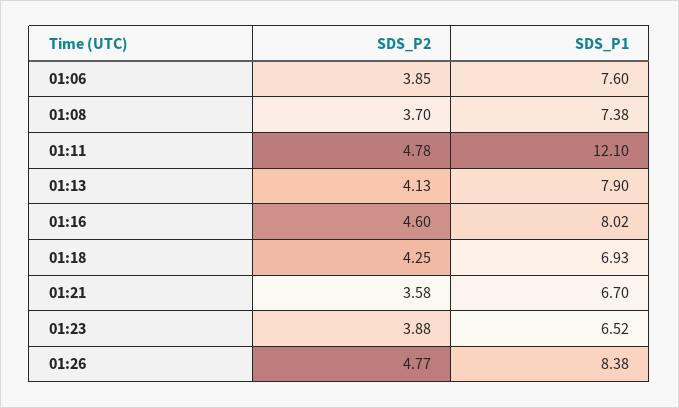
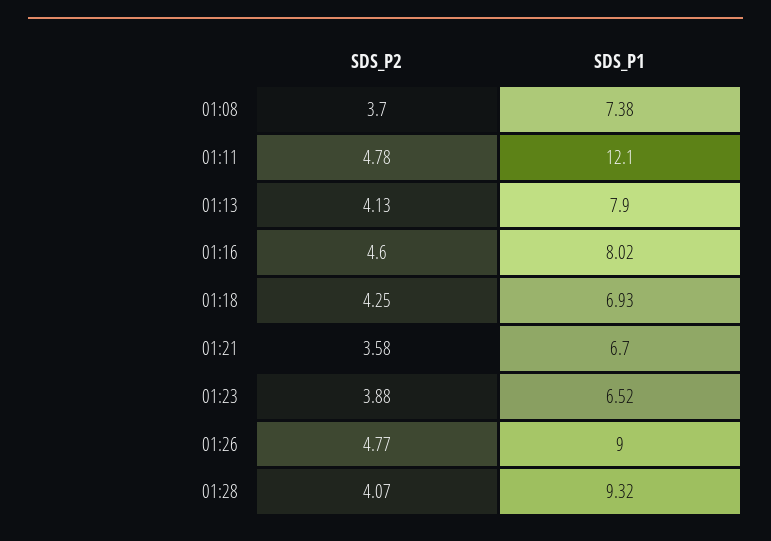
SDS_P2, 01:06: 3.85 -> none
SDS_P1, 01:06: 7.6 -> none
SDS_P1, 01:26: 8.38 -> 9
SDS_P2, 01:28: none -> 4.07
SDS_P1, 01:28: none -> 9.32

